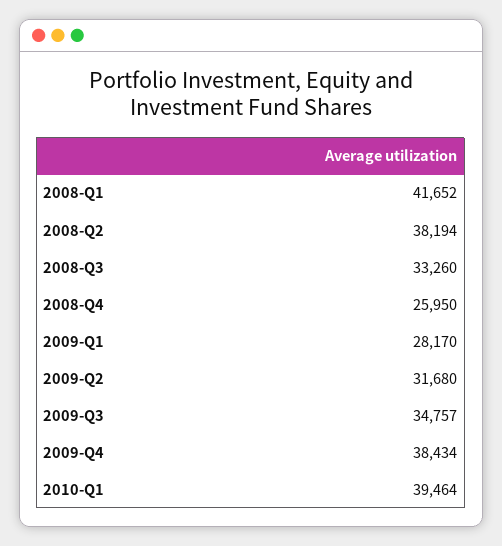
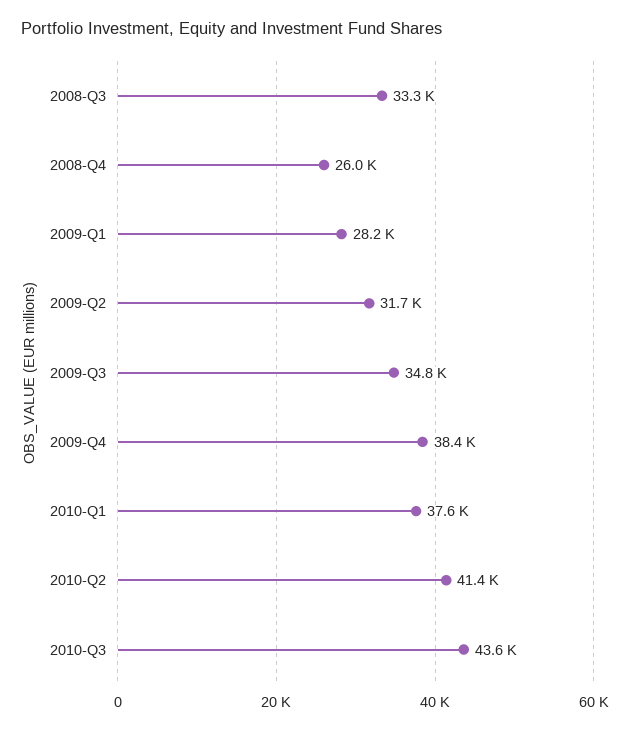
2008-Q1: 41652 -> none
2008-Q2: 38194 -> none
2010-Q1: 39464 -> 37600
2010-Q2: none -> 41400
2010-Q3: none -> 43600

